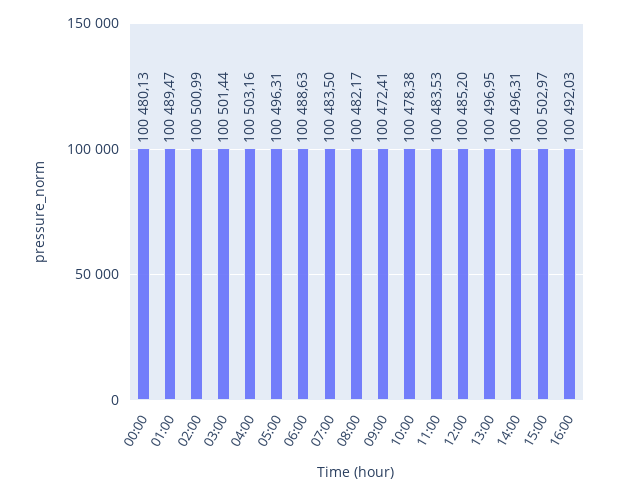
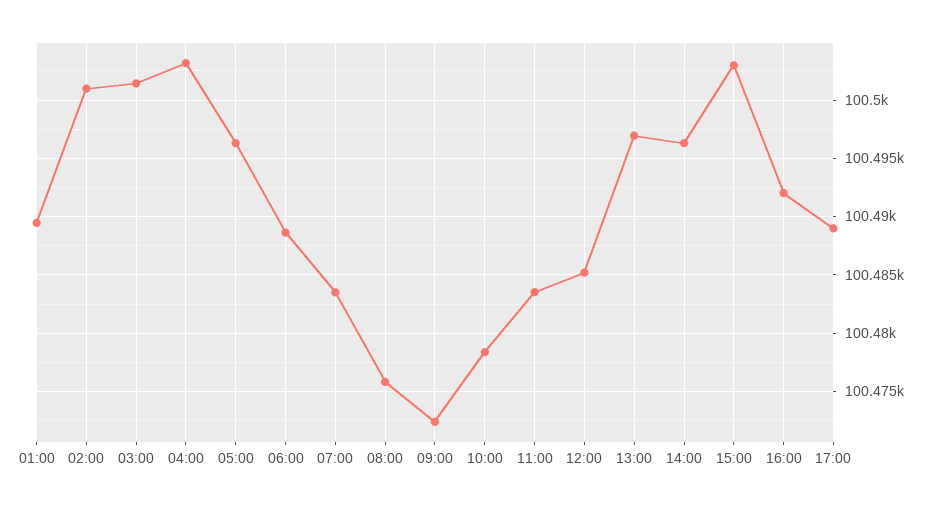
00:00: 100480.13 -> none
08:00: 100482.17 -> 100476
17:00: none -> 100489

